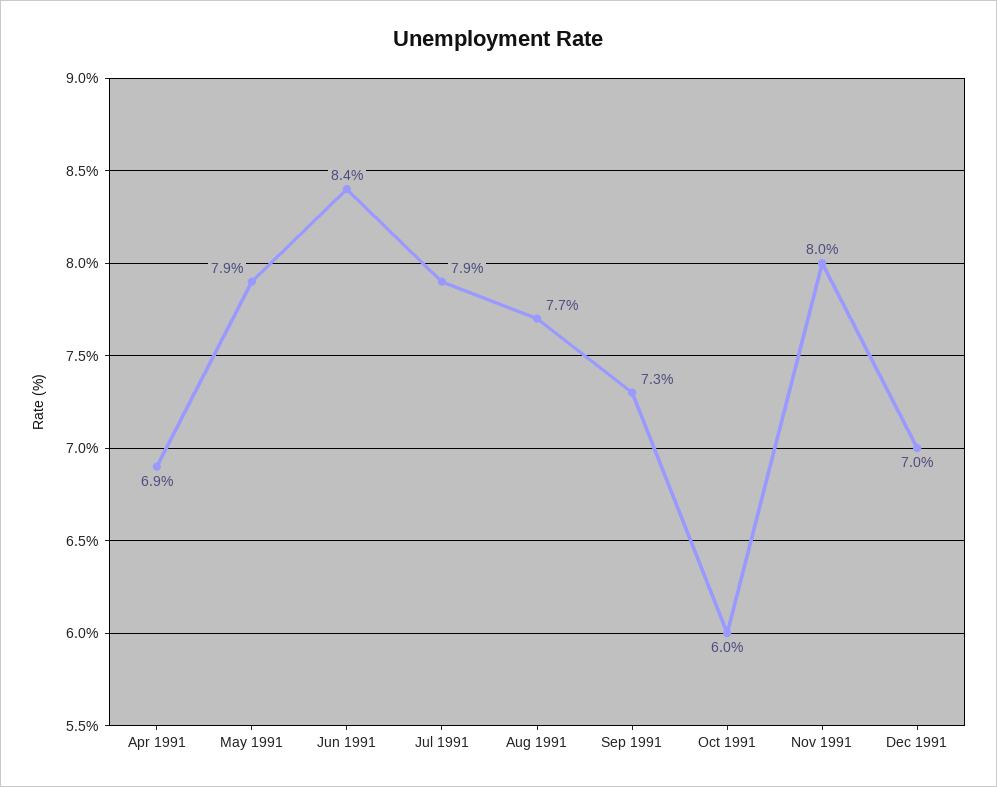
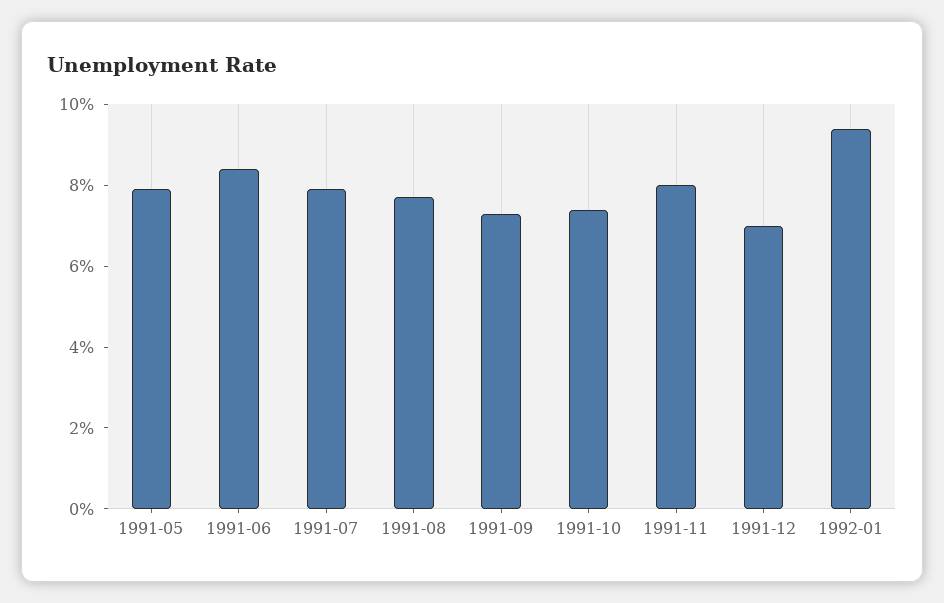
Apr 1991: 6.9 -> none
Oct 1991: 6 -> 7.5
1992-01: none -> 9.5

